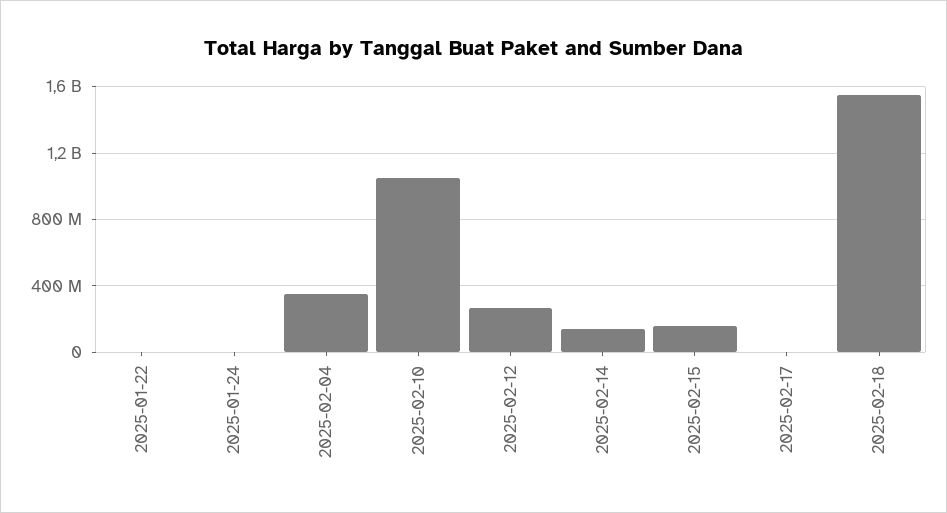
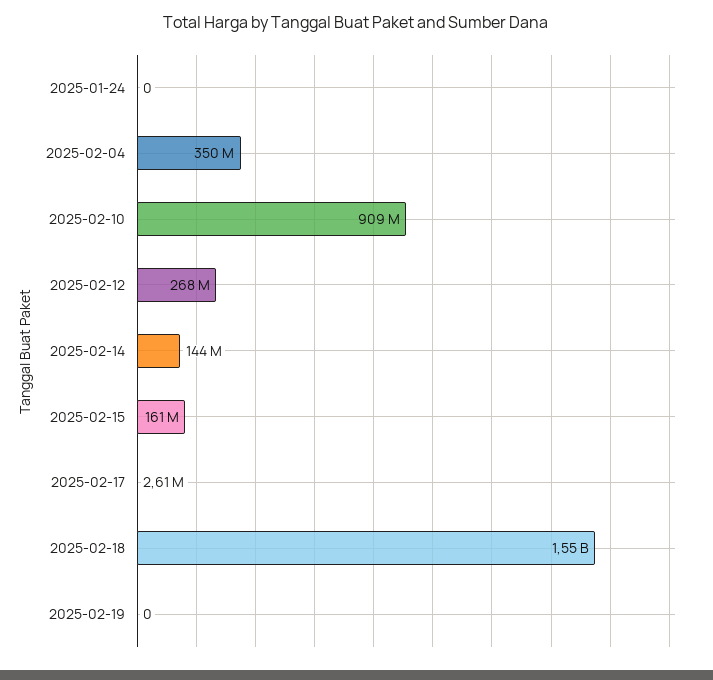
2025-01-22: 0 -> none
2025-02-10: 1050000000 -> 909000000
2025-02-19: none -> 0

